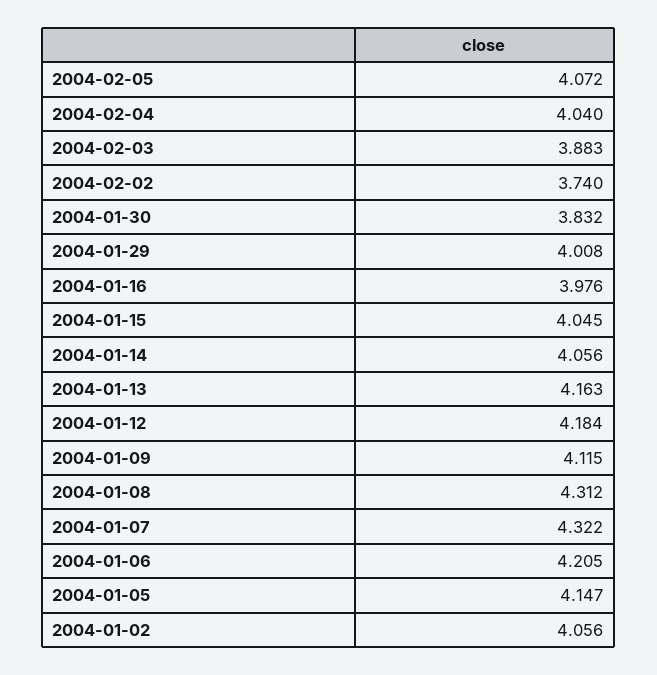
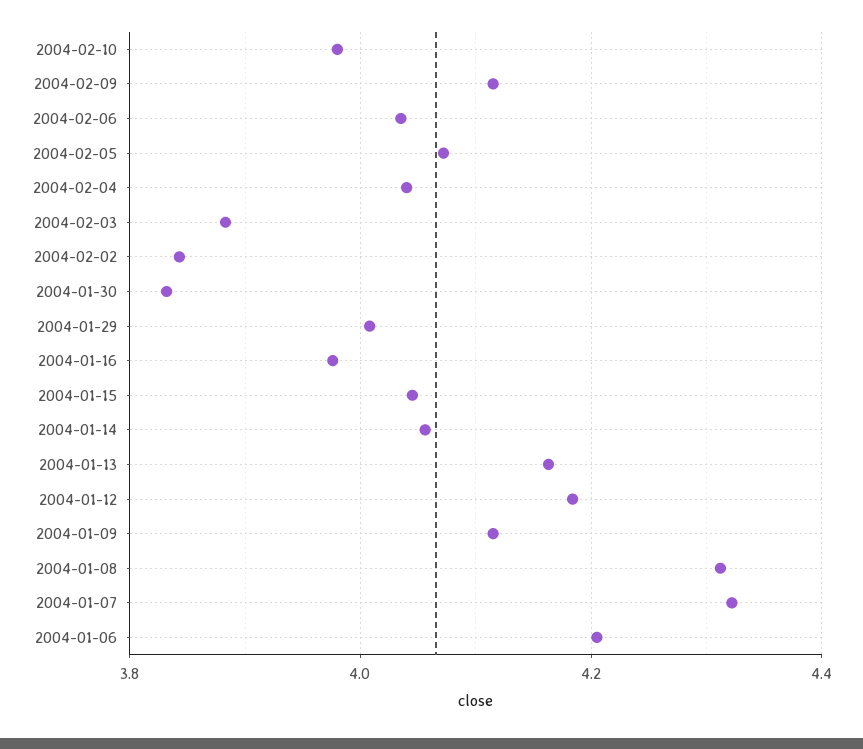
2004-02-02: 3.74 -> 3.84
2004-01-05: 4.147 -> none
2004-01-02: 4.056 -> none
2004-02-10: none -> 3.98
2004-02-09: none -> 4.12
2004-02-06: none -> 4.04

